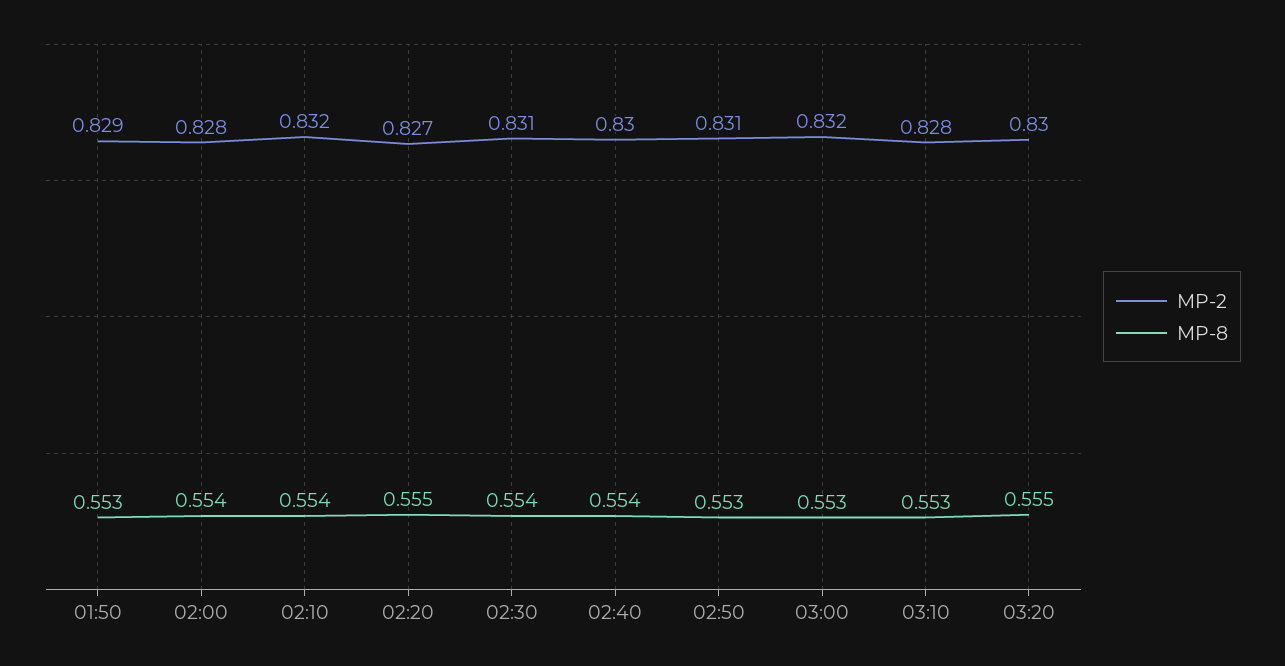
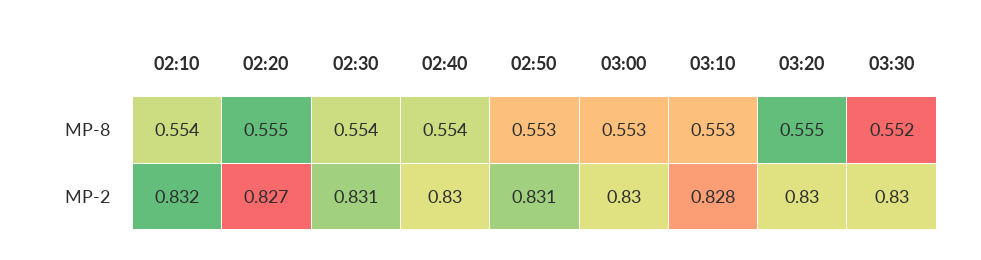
MP-2, 01:50: 0.829 -> none
MP-8, 01:50: 0.553 -> none
MP-2, 02:00: 0.828 -> none
MP-8, 02:00: 0.554 -> none
MP-2, 03:00: 0.832 -> 0.83
MP-8, 03:30: none -> 0.552
MP-2, 03:30: none -> 0.83

